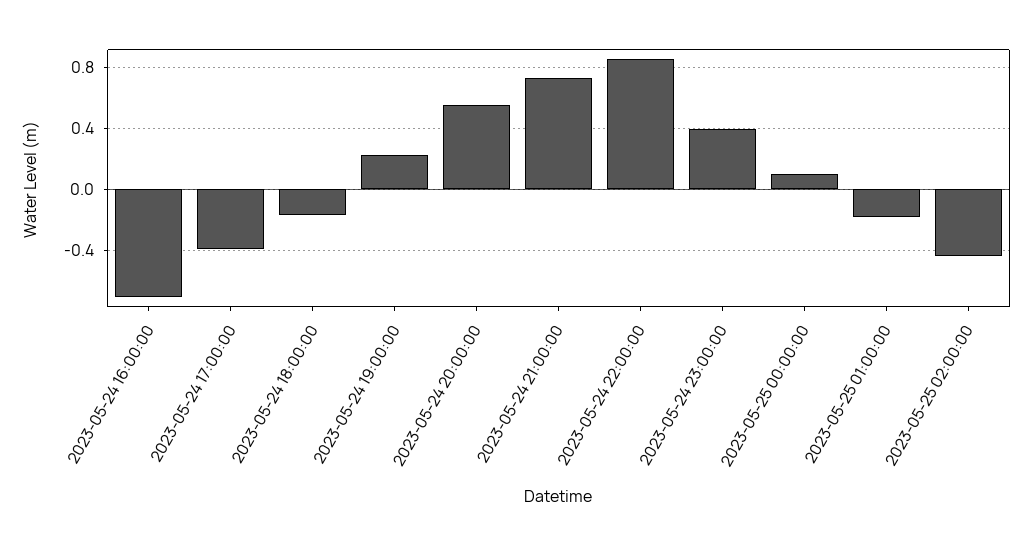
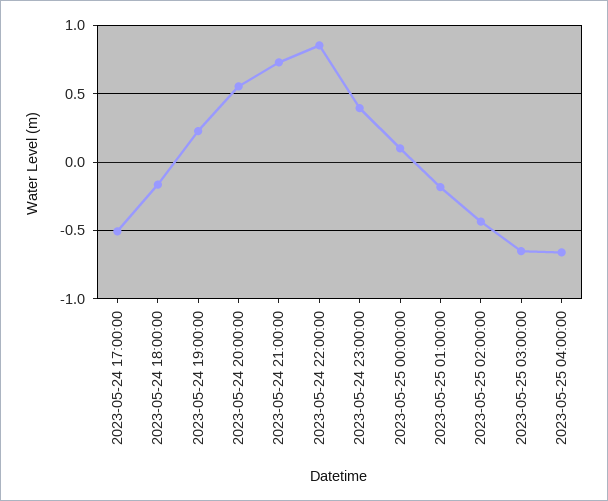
2023-05-24 16:00:00: -0.7 -> none
2023-05-24 17:00:00: -0.4 -> -0.5
2023-05-25 03:00:00: none -> -0.65
2023-05-25 04:00:00: none -> -0.65

